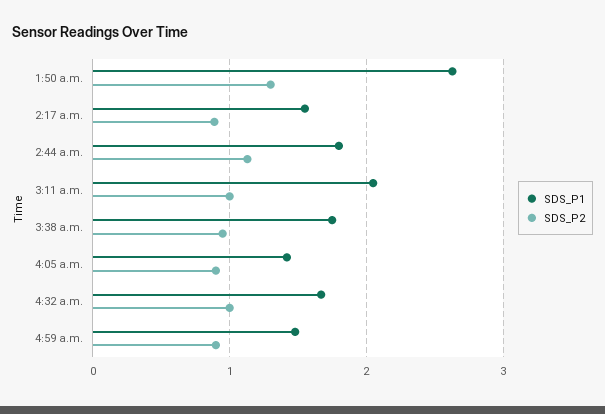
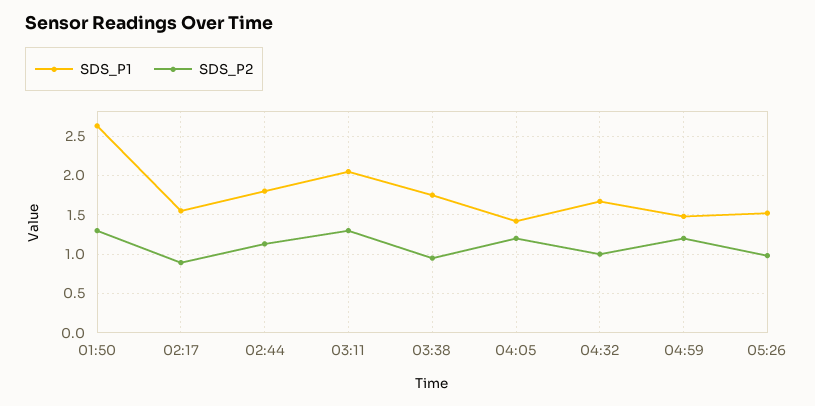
SDS_P2, 3:11 a.m.: 1 -> 1.3
SDS_P2, 4:05 a.m.: 0.9 -> 1.2
SDS_P2, 4:59 a.m.: 0.9 -> 1.2
SDS_P1, 05:26: none -> 1.5
SDS_P2, 05:26: none -> 1

